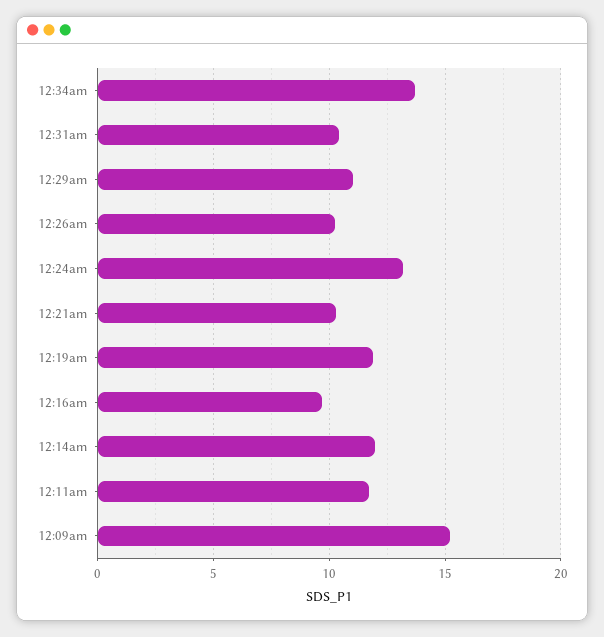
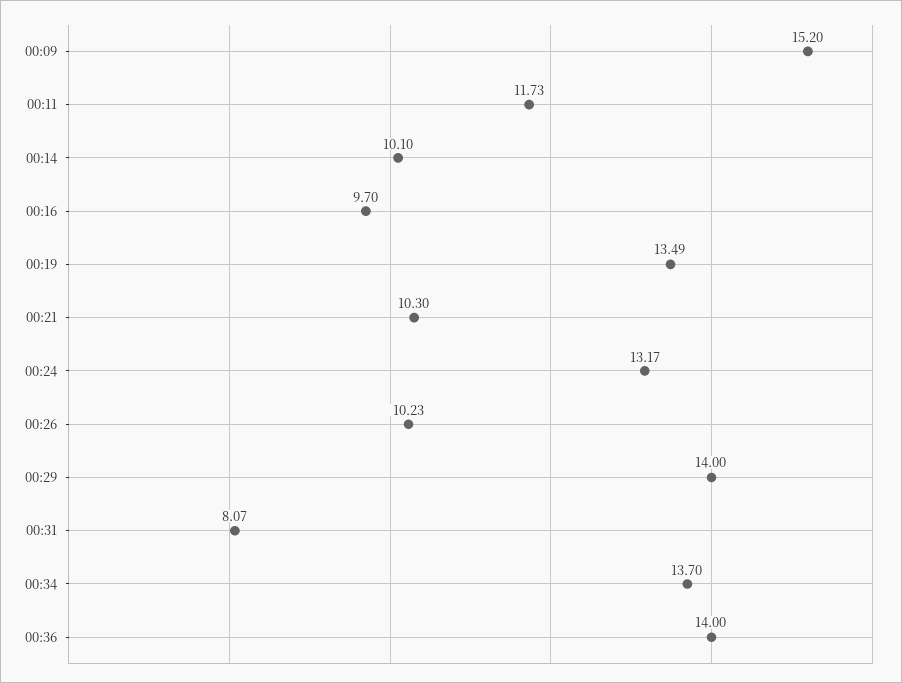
12:31am: 10.5 -> 8.07
12:29am: 11 -> 14
12:19am: 12 -> 13.49
12:14am: 12 -> 10.1
00:36: none -> 14

